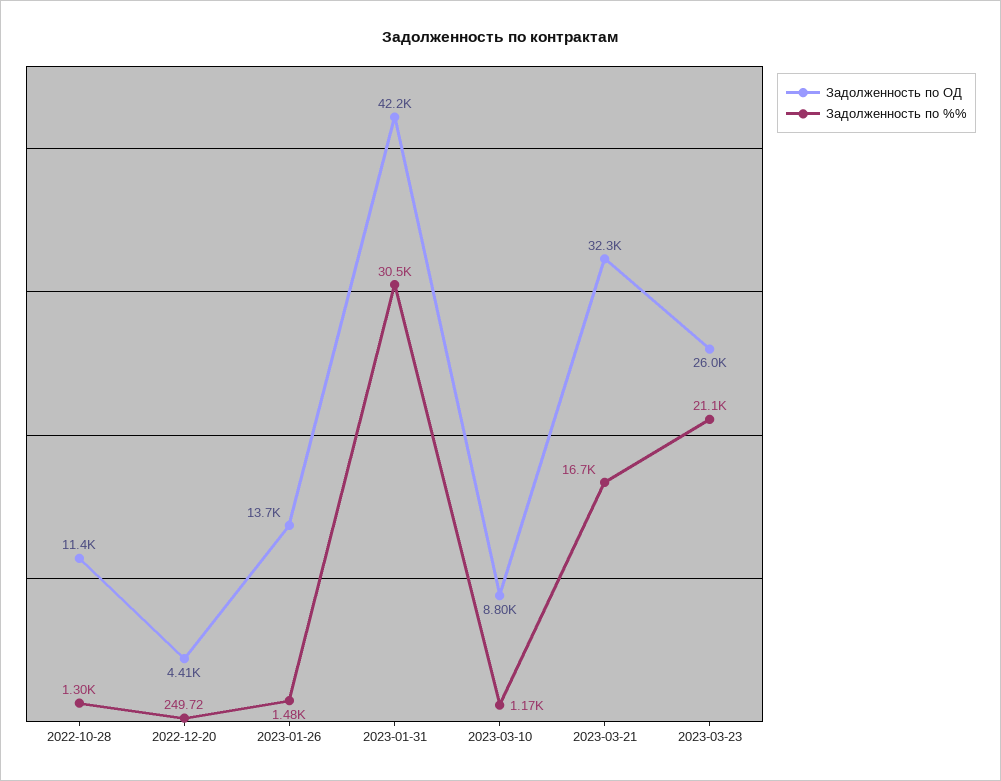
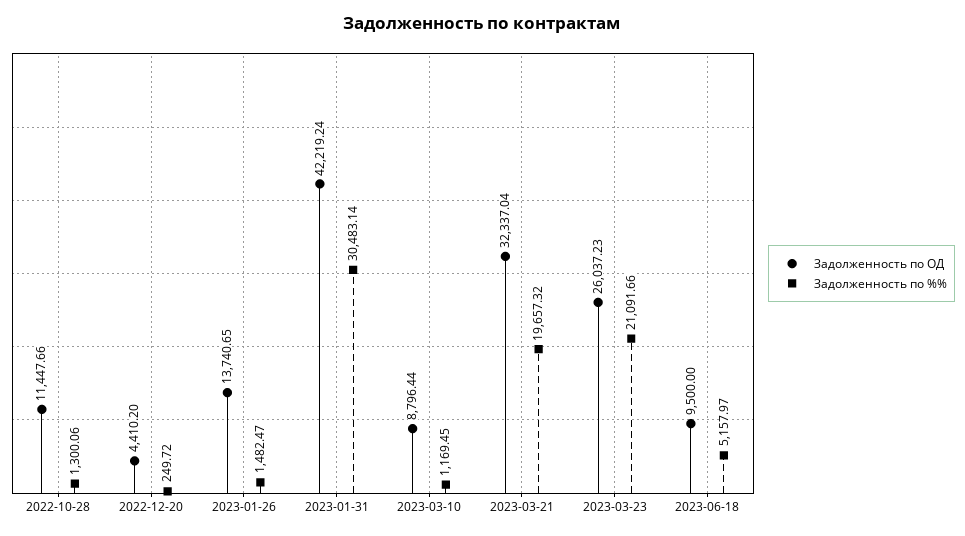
Задолженность по %%, 2023-03-21: 16700 -> 19657.32
Задолженность по ОД, 2023-06-18: none -> 9500
Задолженность по %%, 2023-06-18: none -> 5157.97

